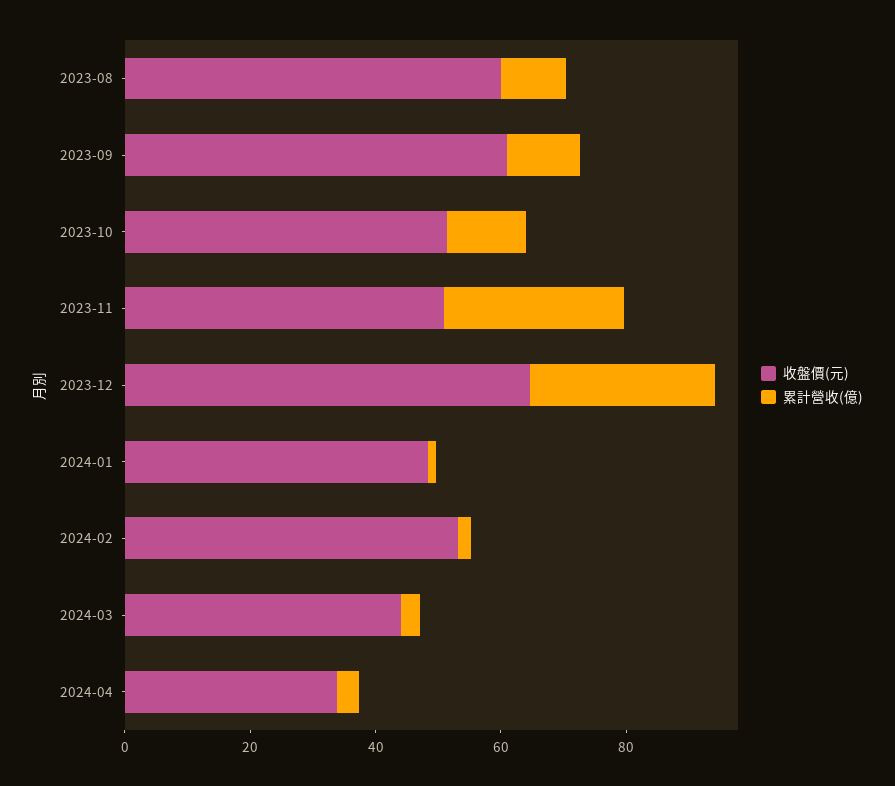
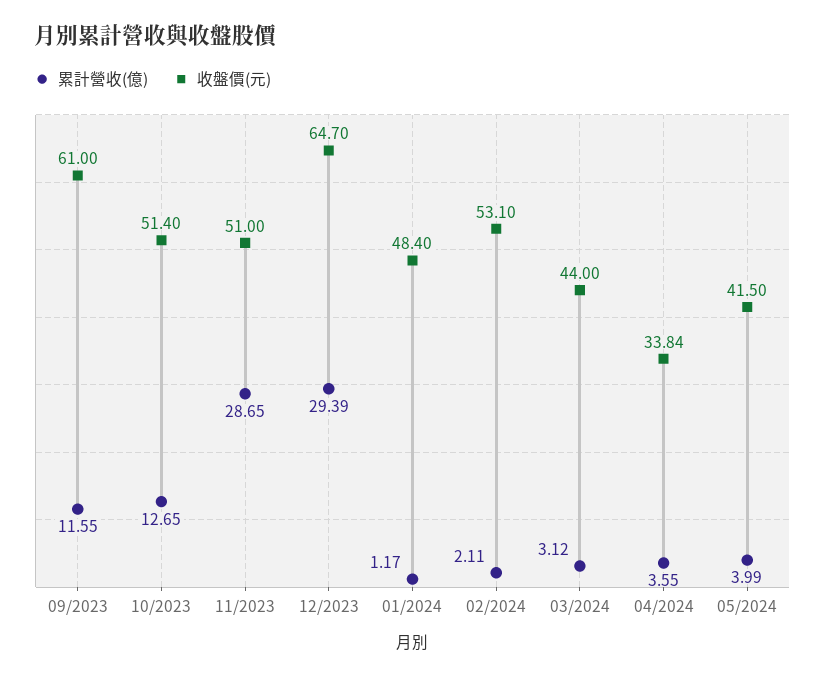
收盤價(元), 2023-08: 60 -> none
累計營收(億), 2023-08: 10 -> none
累計營收(億), 05/2024: none -> 3.99
收盤價(元), 05/2024: none -> 41.5

